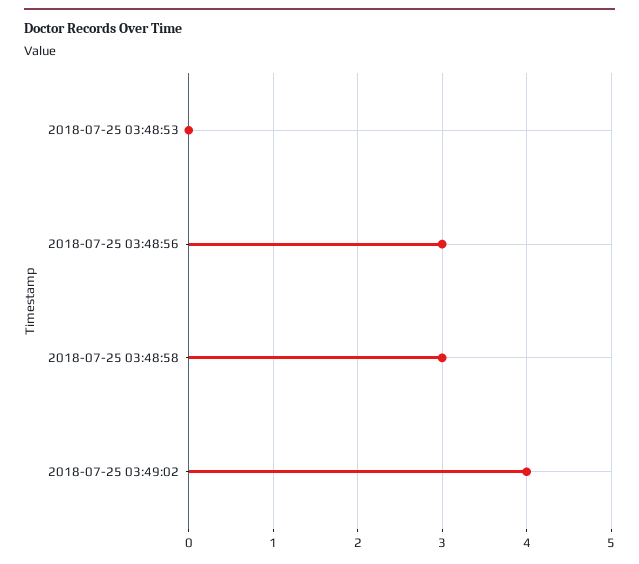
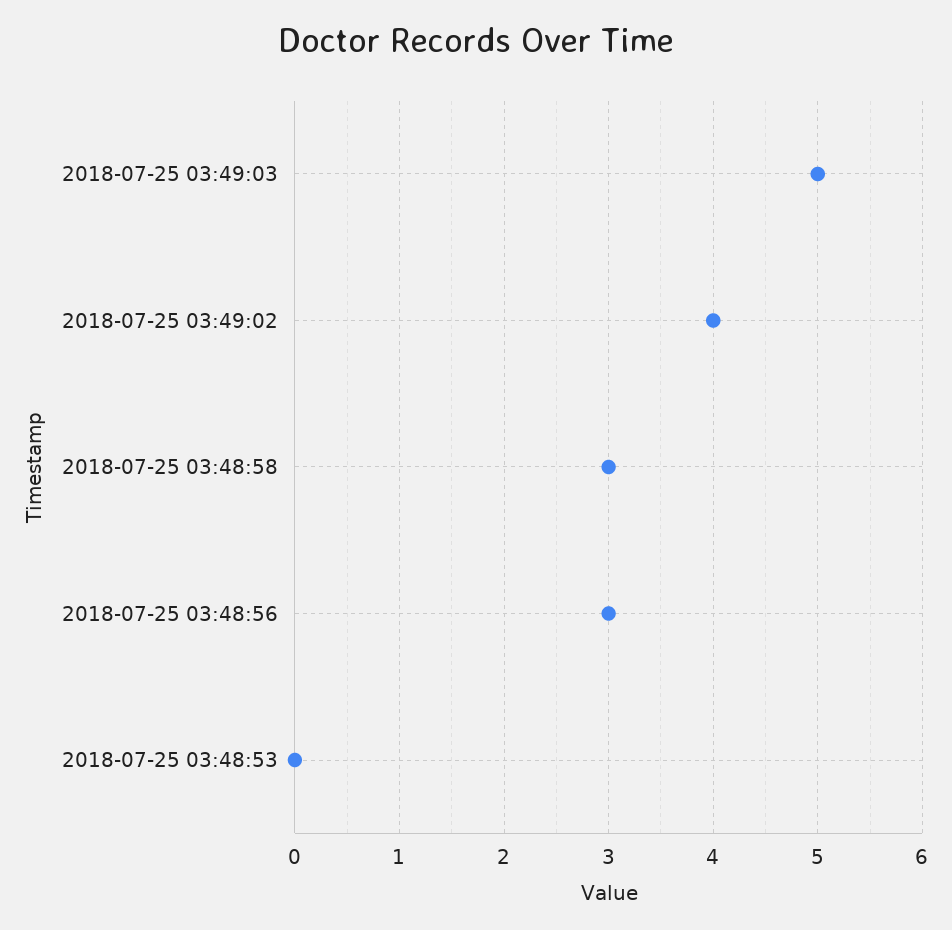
2018-07-25 03:49:03: none -> 5

